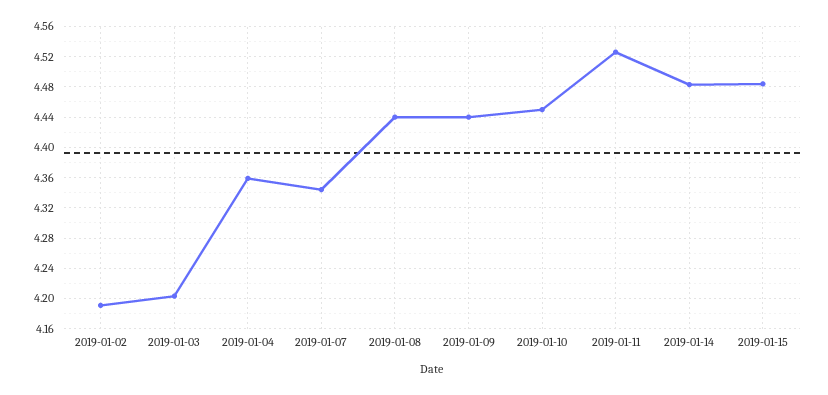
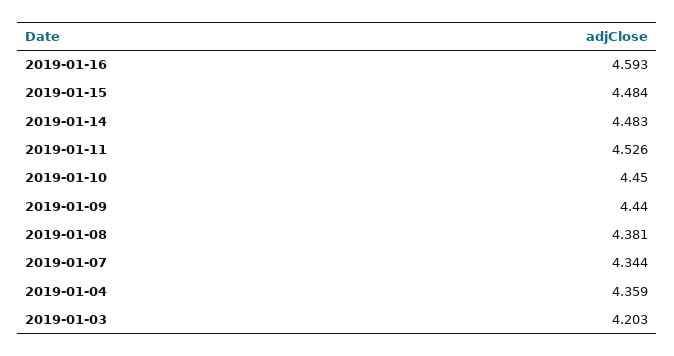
2019-01-02: 4.19 -> none
2019-01-08: 4.44 -> 4.381
2019-01-16: none -> 4.593

